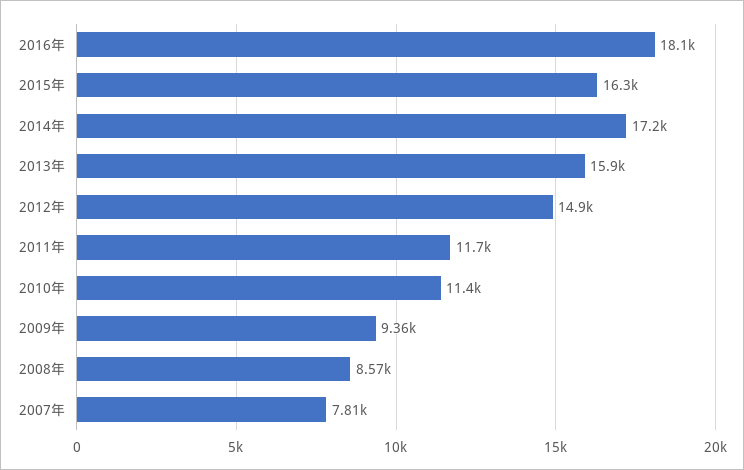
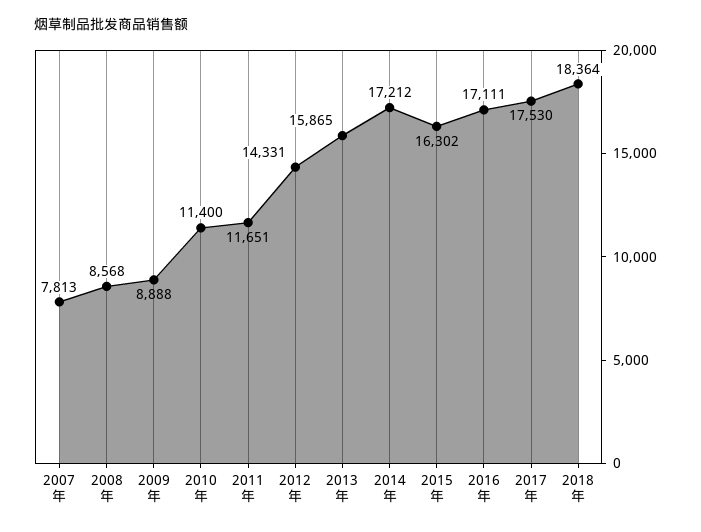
2016年: 18100 -> 17111
2012年: 14900 -> 14331
2009年: 9360 -> 8888
2017年: none -> 17530
2018年: none -> 18364

